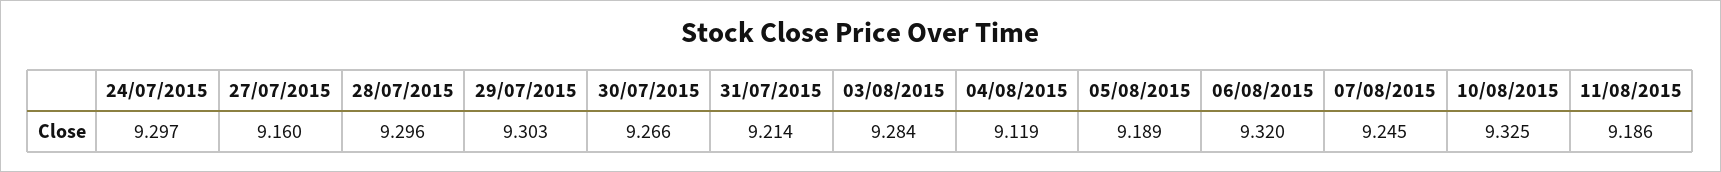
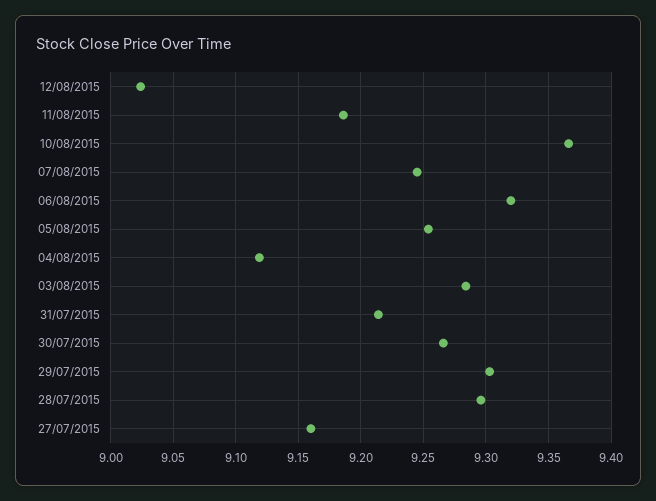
24/07/2015: 9.297 -> none
05/08/2015: 9.189 -> 9.255
10/08/2015: 9.325 -> 9.365
12/08/2015: none -> 9.025

